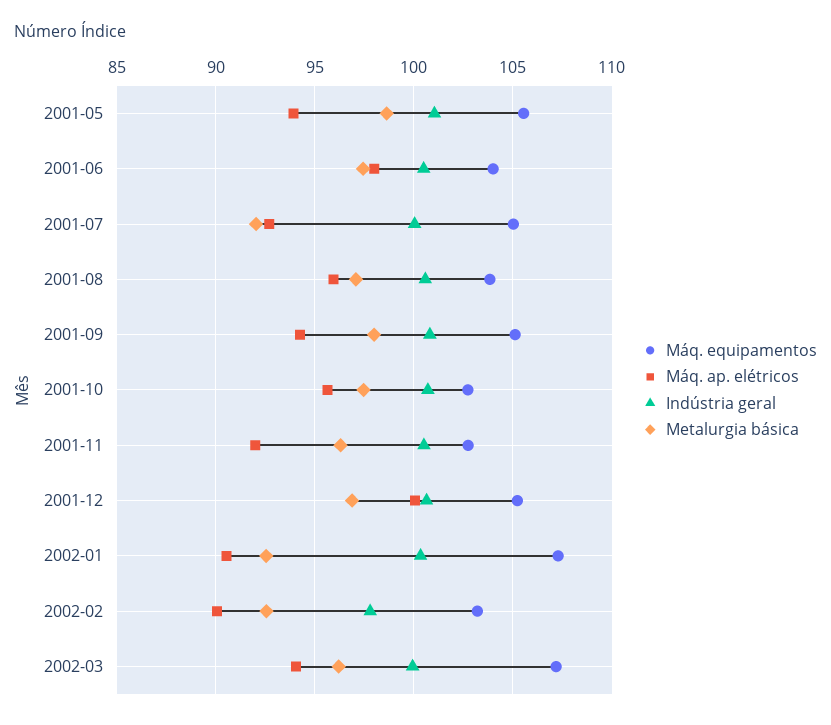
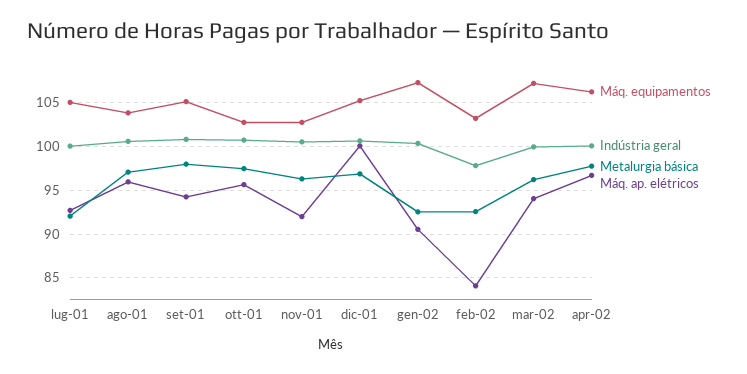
Máq. equipamentos, 2001-05: 105.5 -> none
Máq. ap. elétricos, 2001-05: 94 -> none
Indústria geral, 2001-05: 101 -> none
Metalurgia básica, 2001-05: 98.5 -> none
Máq. equipamentos, 2001-06: 104 -> none
Máq. ap. elétricos, 2001-06: 98 -> none
Indústria geral, 2001-06: 100.5 -> none
Metalurgia básica, 2001-06: 97.5 -> none
Máq. ap. elétricos, 2002-02: 90 -> 84
Máq. equipamentos, apr-02: none -> 106
Indústria geral, apr-02: none -> 100
Metalurgia básica, apr-02: none -> 98
Máq. ap. elétricos, apr-02: none -> 97

